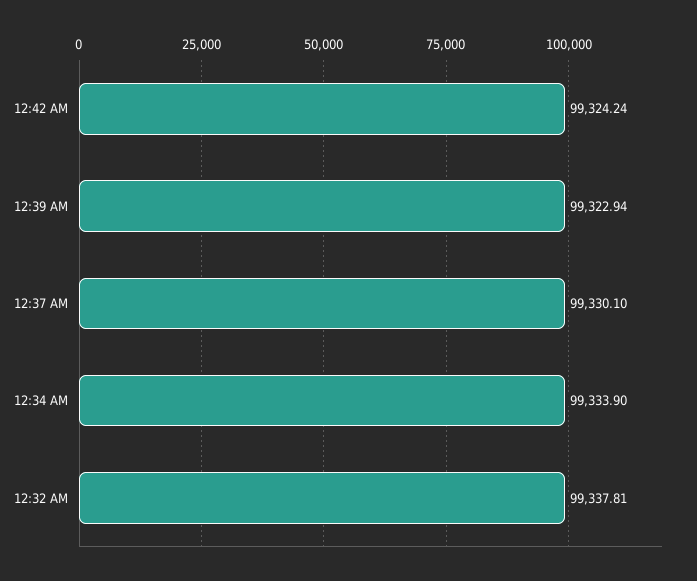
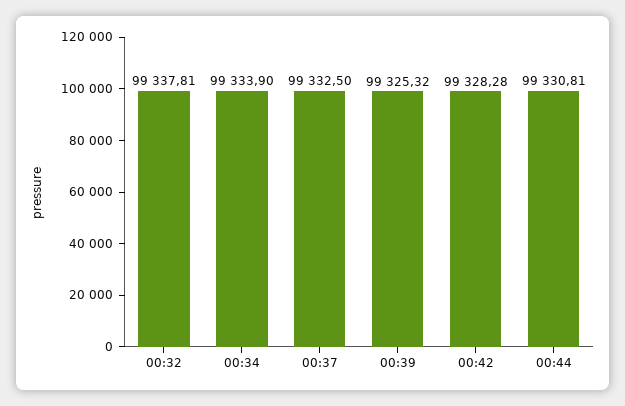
12:42 AM: 99324.24 -> 99328.28
12:39 AM: 99322.94 -> 99325.32
12:37 AM: 99330.1 -> 99332.5
00:44: none -> 99330.81

